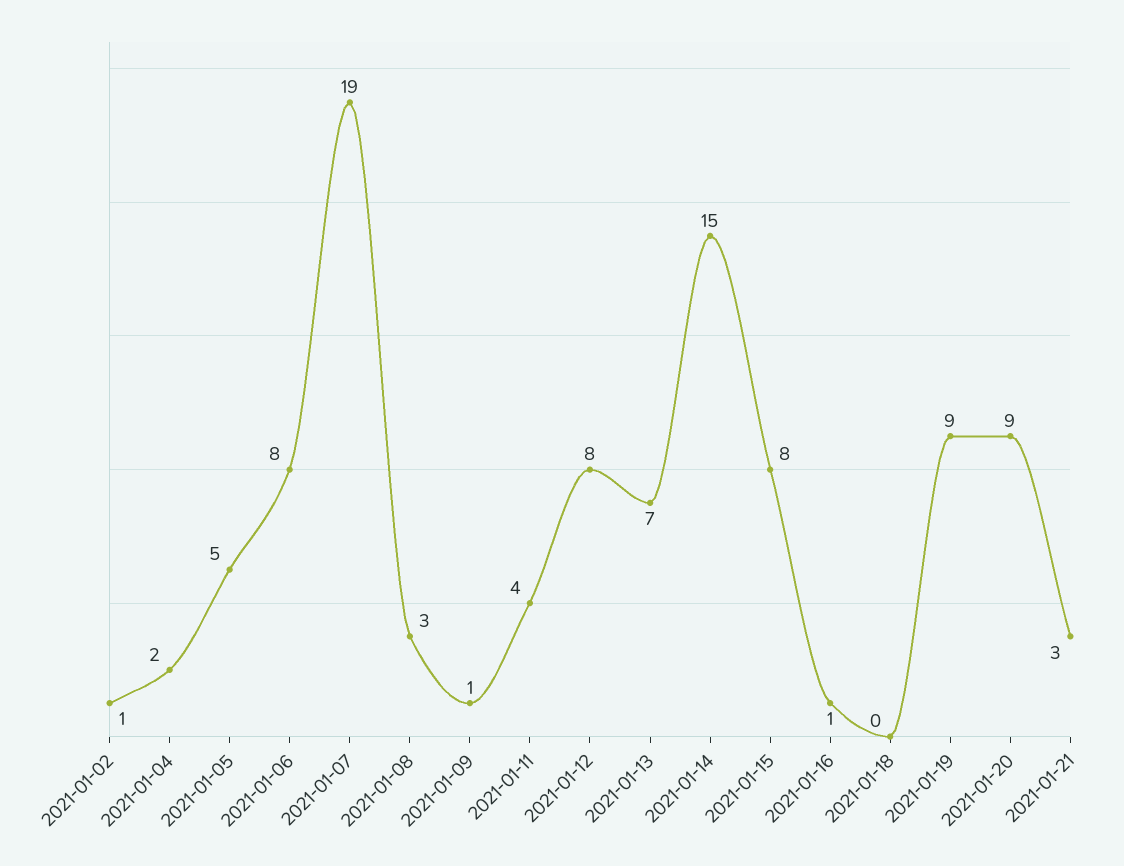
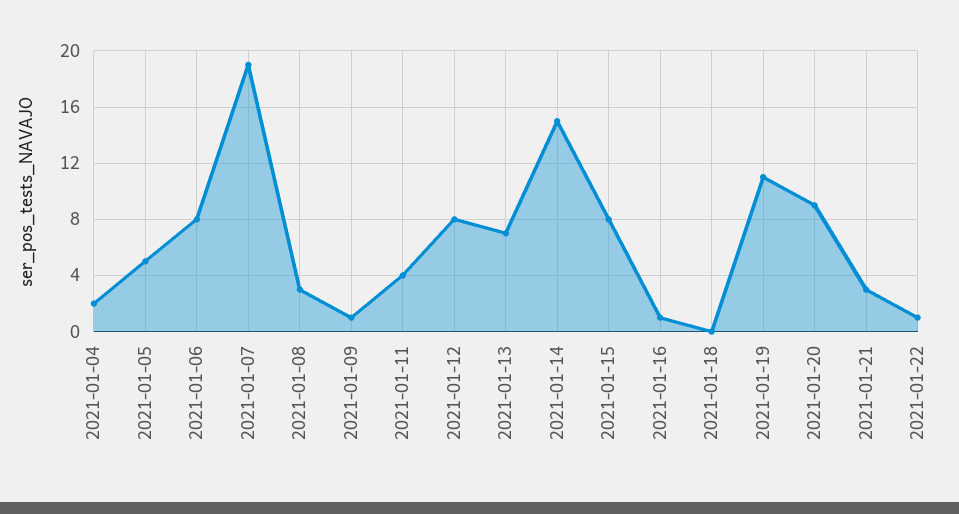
2021-01-02: 1 -> none
2021-01-19: 9 -> 11
2021-01-22: none -> 1

